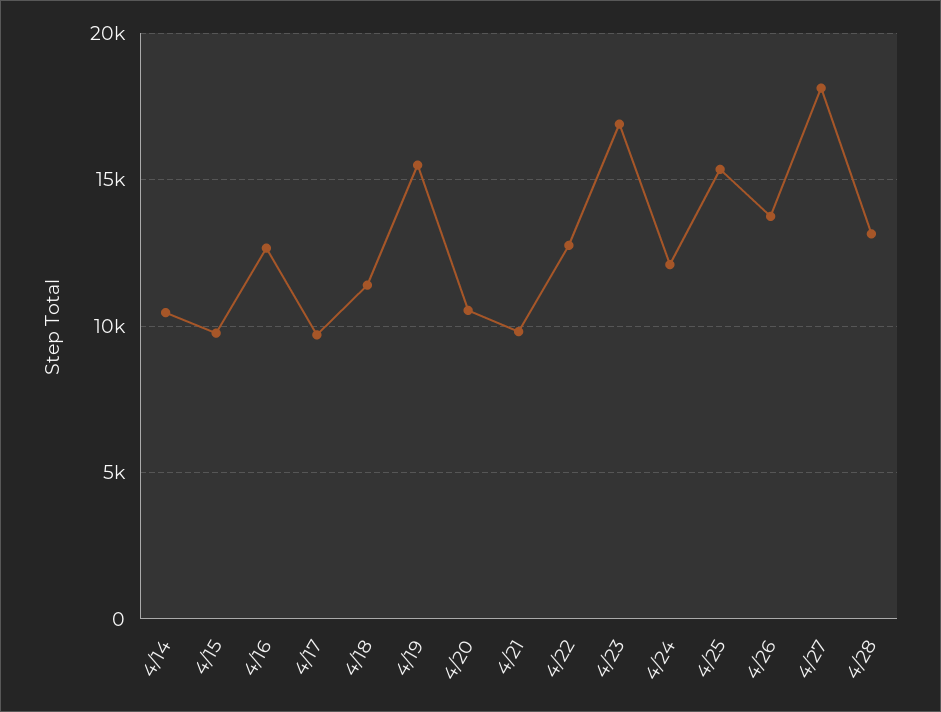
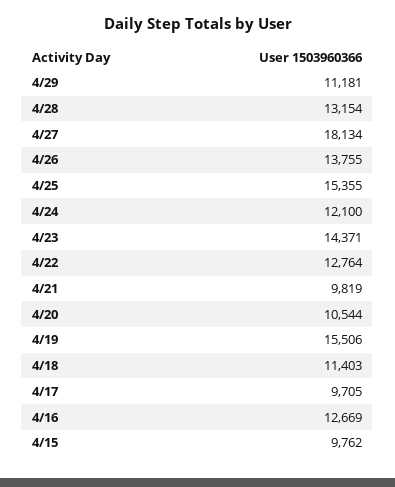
4/14: 10500 -> none
4/23: 17000 -> 14371
4/29: none -> 11181

